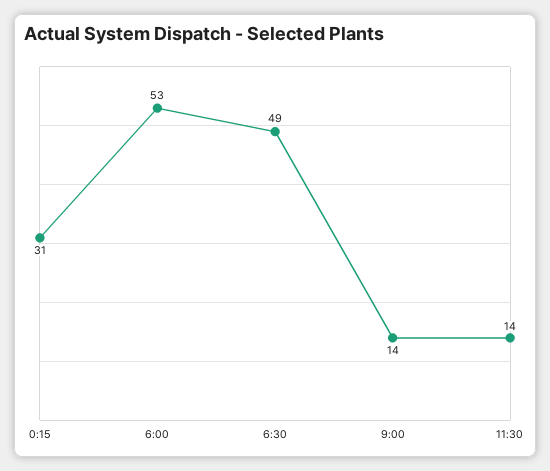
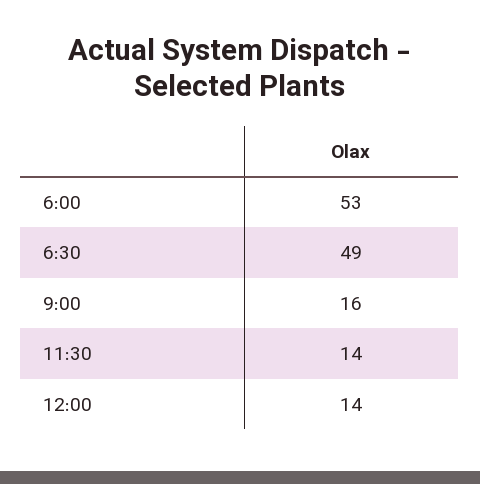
0:15: 31 -> none
9:00: 14 -> 16
12:00: none -> 14

